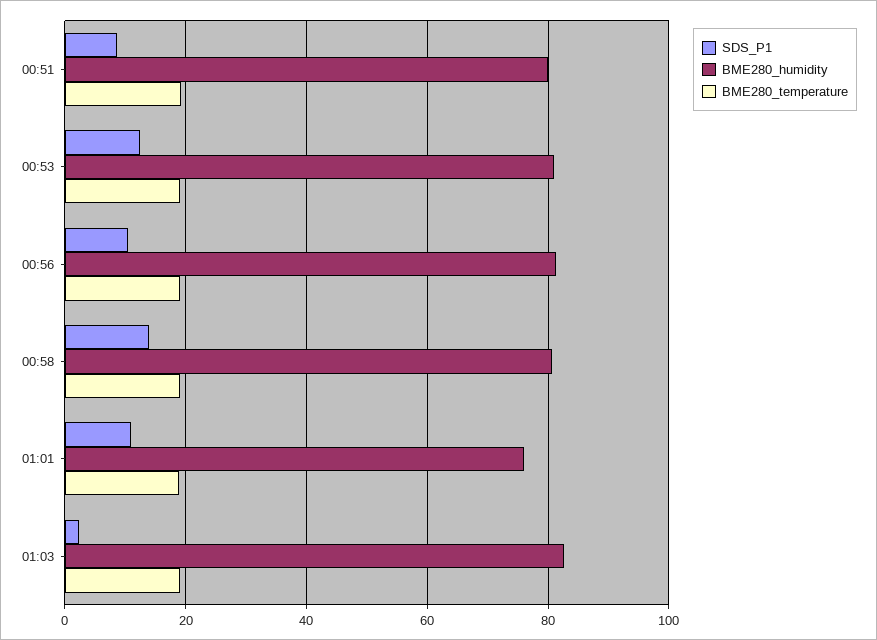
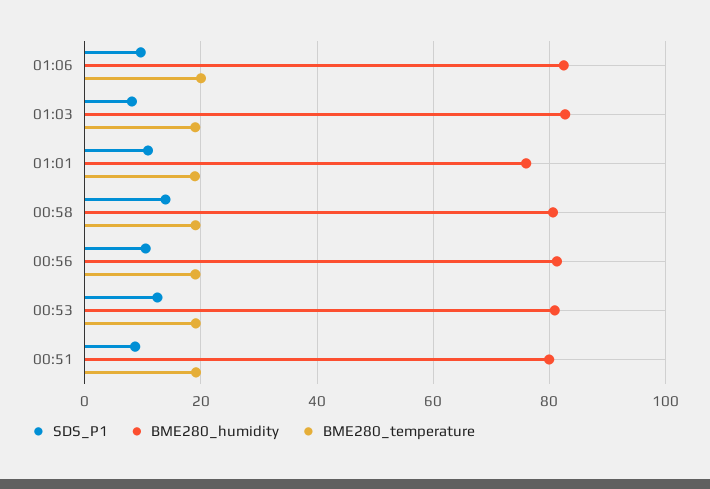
SDS_P1, 01:03: 2 -> 8
SDS_P1, 01:06: none -> 10
BME280_humidity, 01:06: none -> 82
BME280_temperature, 01:06: none -> 20

